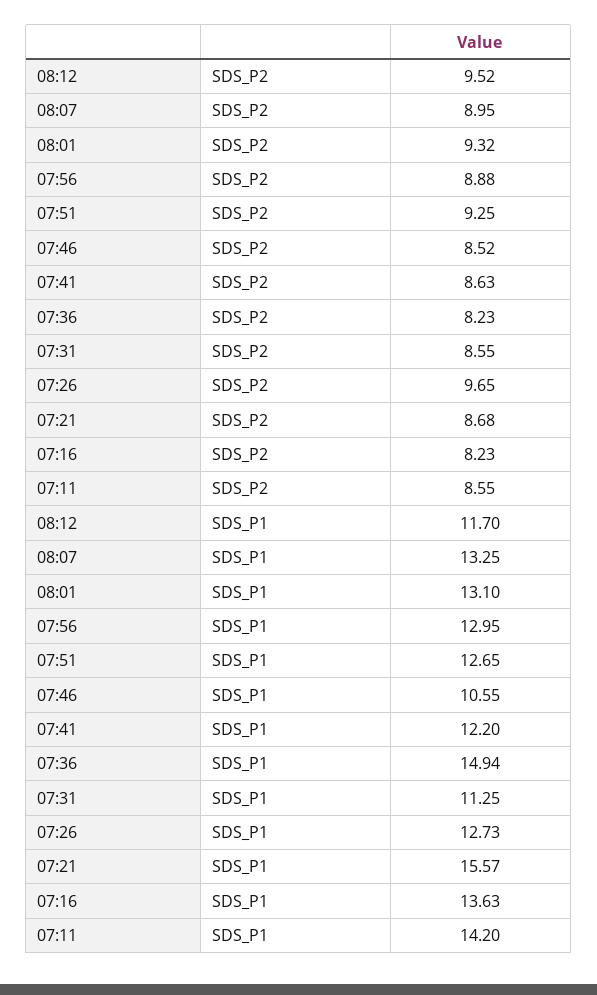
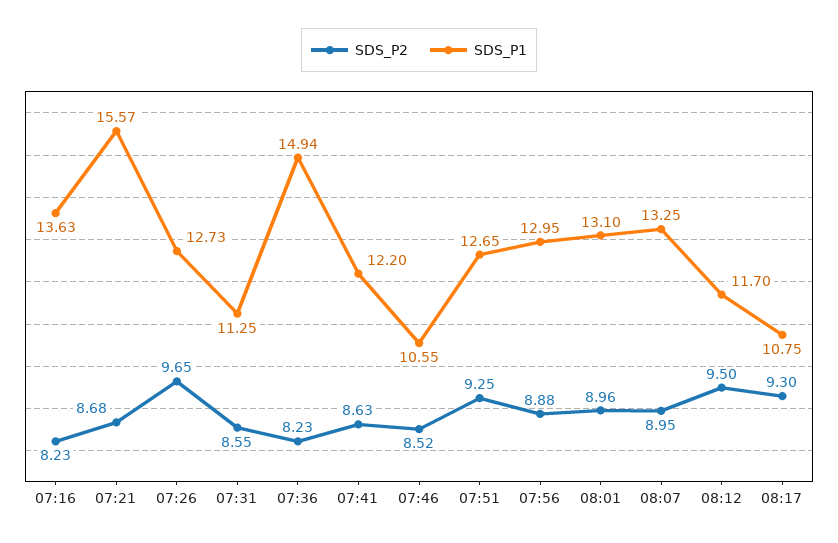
SDS_P2, 08:12: 9.52 -> 9.5
SDS_P2, 08:01: 9.32 -> 8.96
SDS_P2, 07:11: 8.55 -> none
SDS_P1, 07:11: 14.2 -> none
SDS_P2, 08:17: none -> 9.3
SDS_P1, 08:17: none -> 10.75

